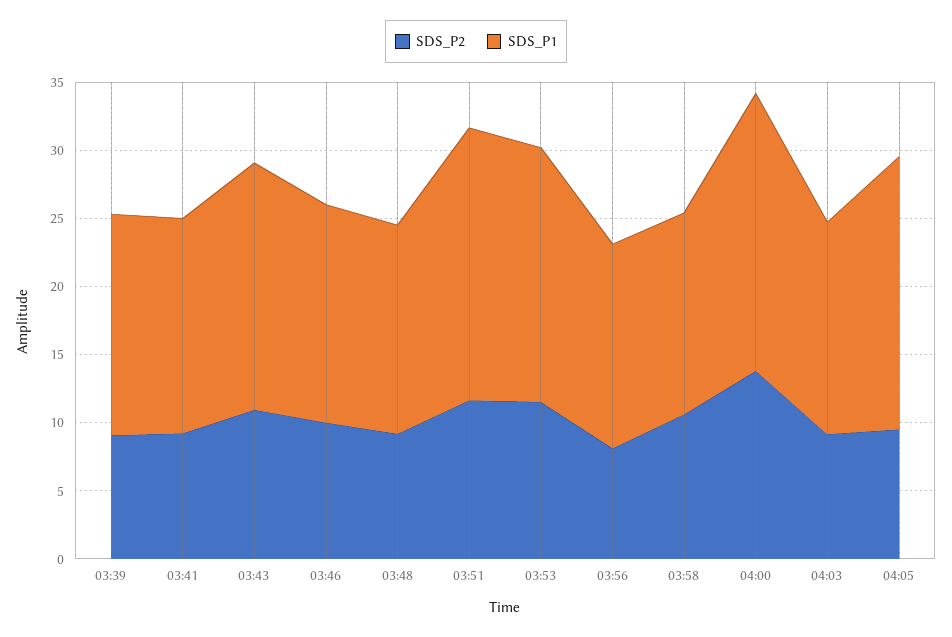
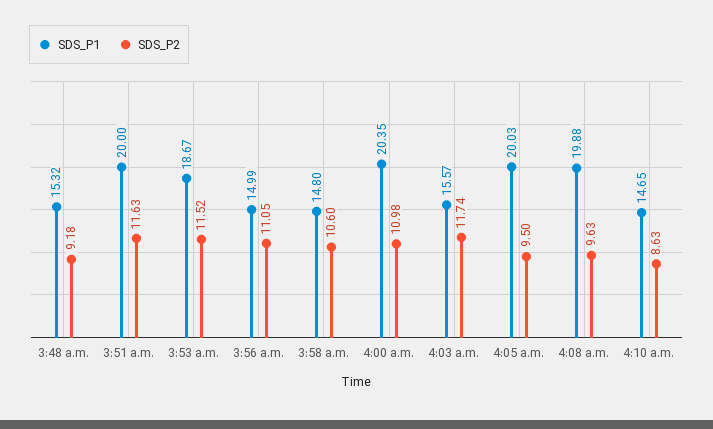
SDS_P2, 03:39: 9 -> none
SDS_P1, 03:39: 16 -> none
SDS_P2, 03:41: 9 -> none
SDS_P1, 03:41: 16 -> none
SDS_P2, 03:43: 11 -> none
SDS_P1, 03:43: 18 -> none
SDS_P2, 03:46: 10 -> none
SDS_P1, 03:46: 16 -> none
SDS_P2, 03:56: 8 -> 11.05
SDS_P2, 04:00: 14 -> 10.98
SDS_P2, 04:03: 9 -> 11.74
SDS_P1, 4:08 a.m.: none -> 19.88
SDS_P2, 4:08 a.m.: none -> 9.63
SDS_P1, 4:10 a.m.: none -> 14.65
SDS_P2, 4:10 a.m.: none -> 8.63

